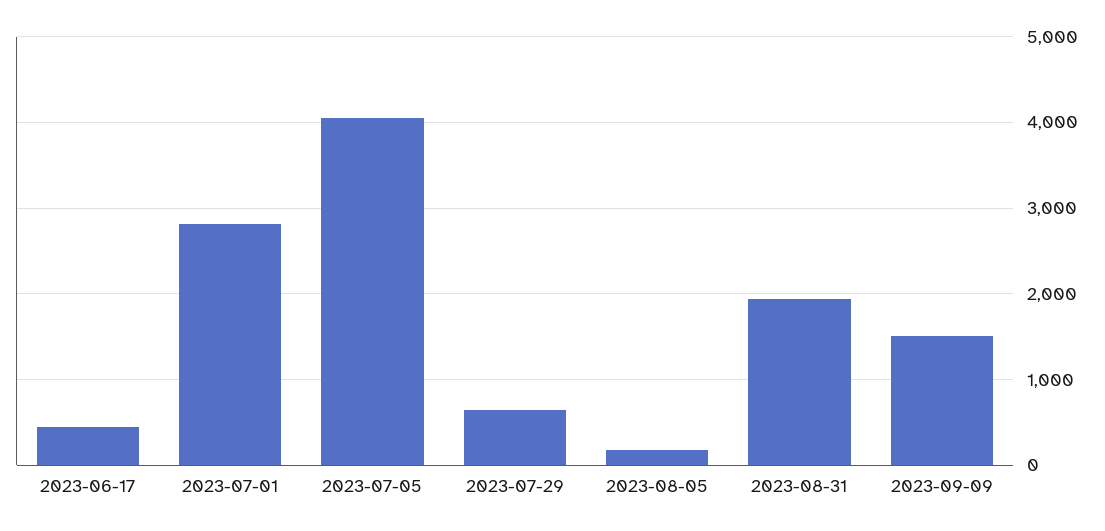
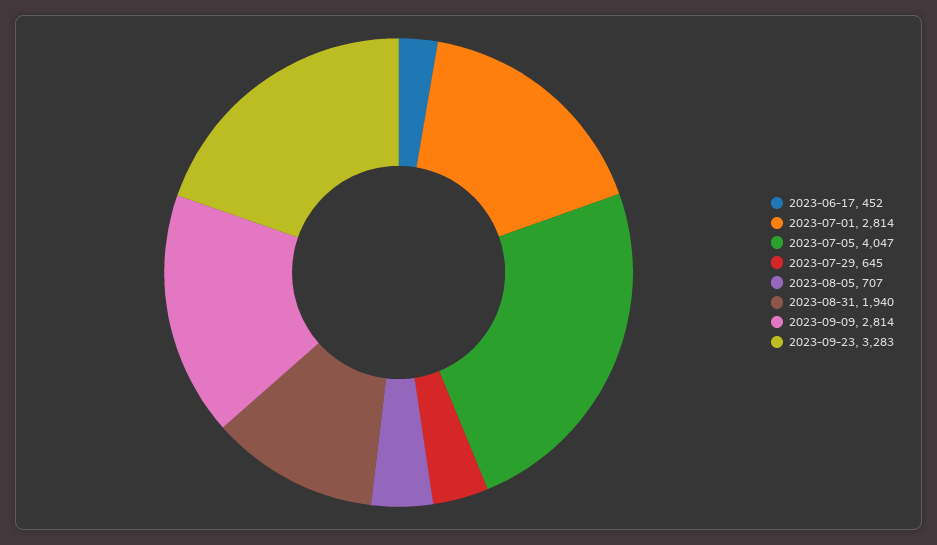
2023-08-05: 200 -> 707
2023-09-09: 1500 -> 2814
2023-09-23: none -> 3283

